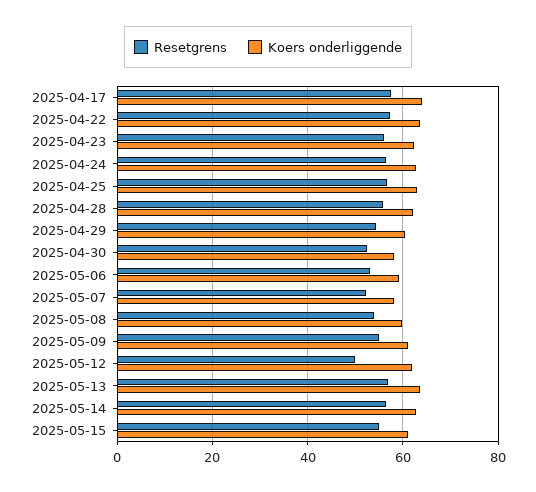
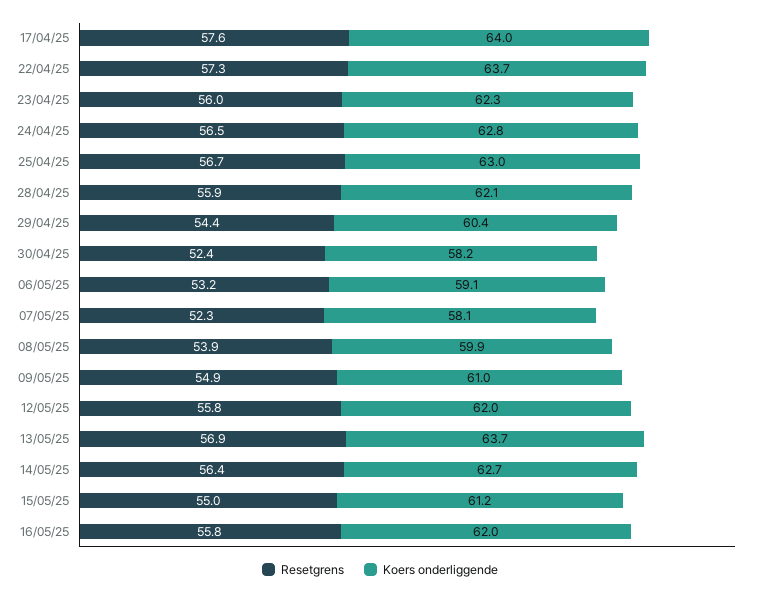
Resetgrens, 2025-05-12: 50 -> 55.8
Resetgrens, 16/05/25: none -> 55.8
Koers onderliggende, 16/05/25: none -> 62

